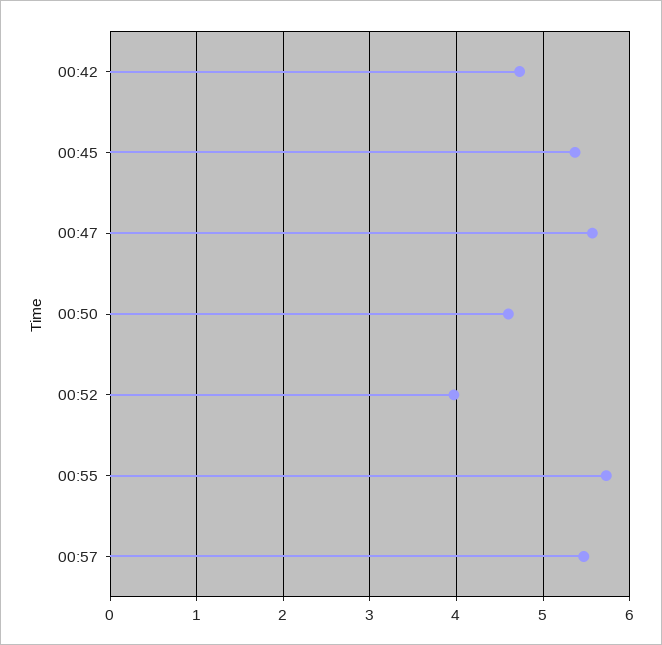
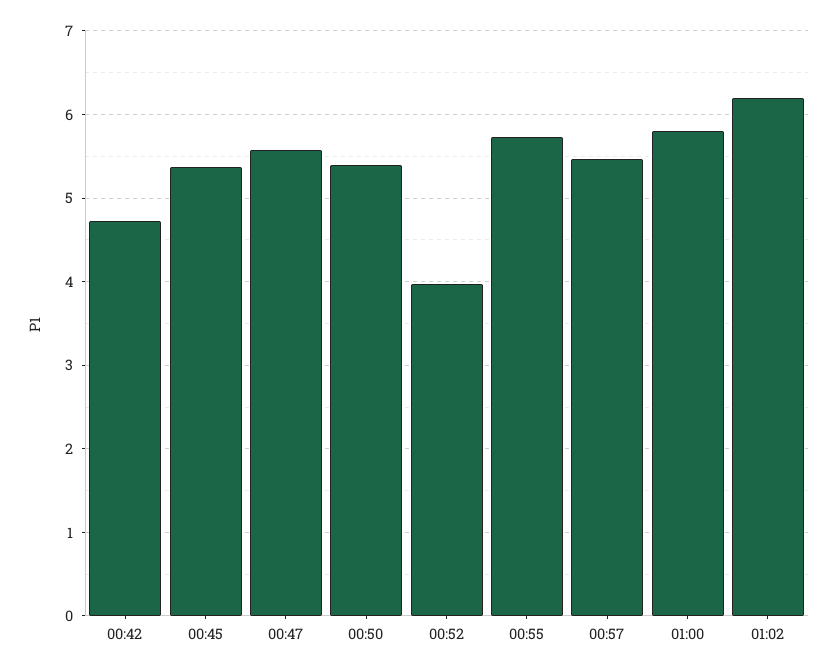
00:50: 4.6 -> 5.4
01:00: none -> 5.8
01:02: none -> 6.2

